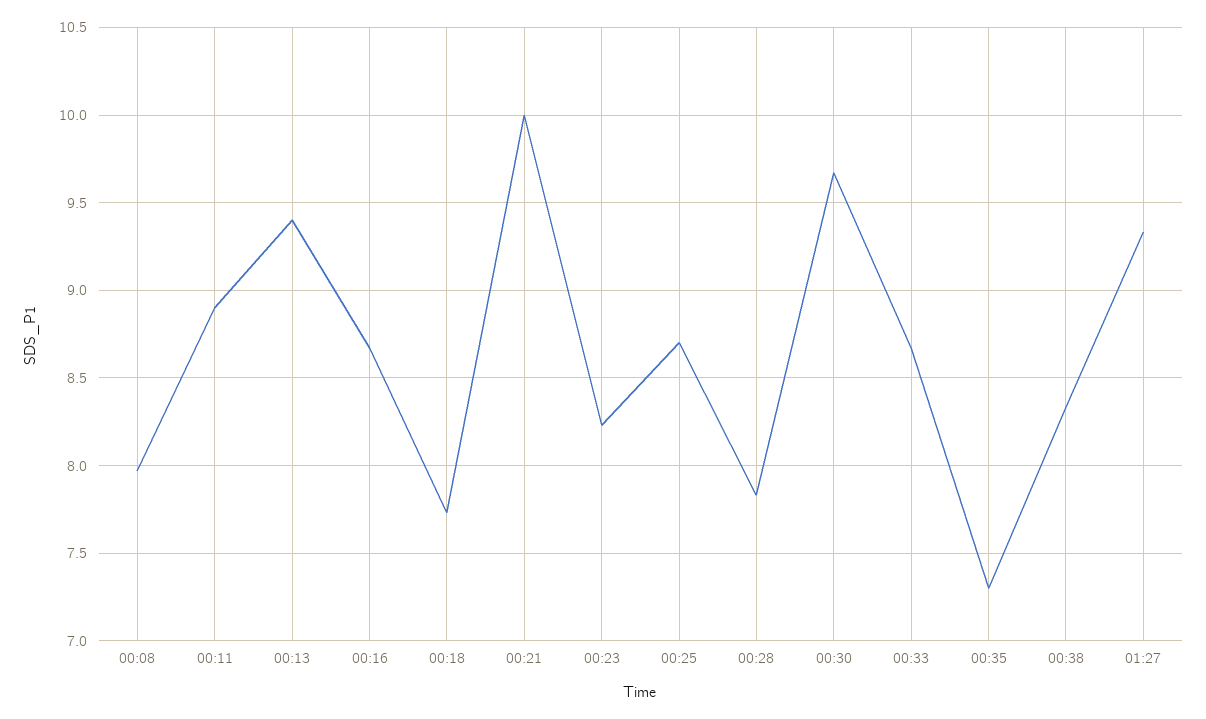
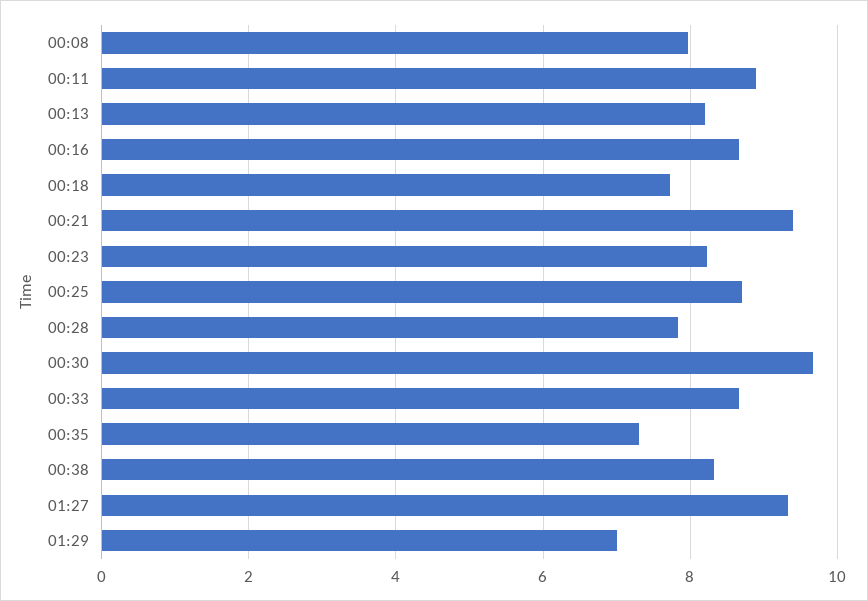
00:13: 9.4 -> 8.2
00:21: 10 -> 9.4
01:29: none -> 7

